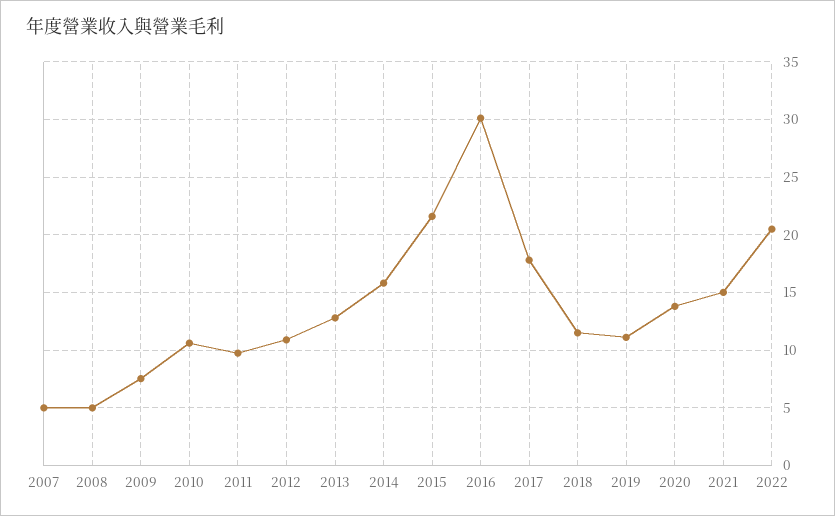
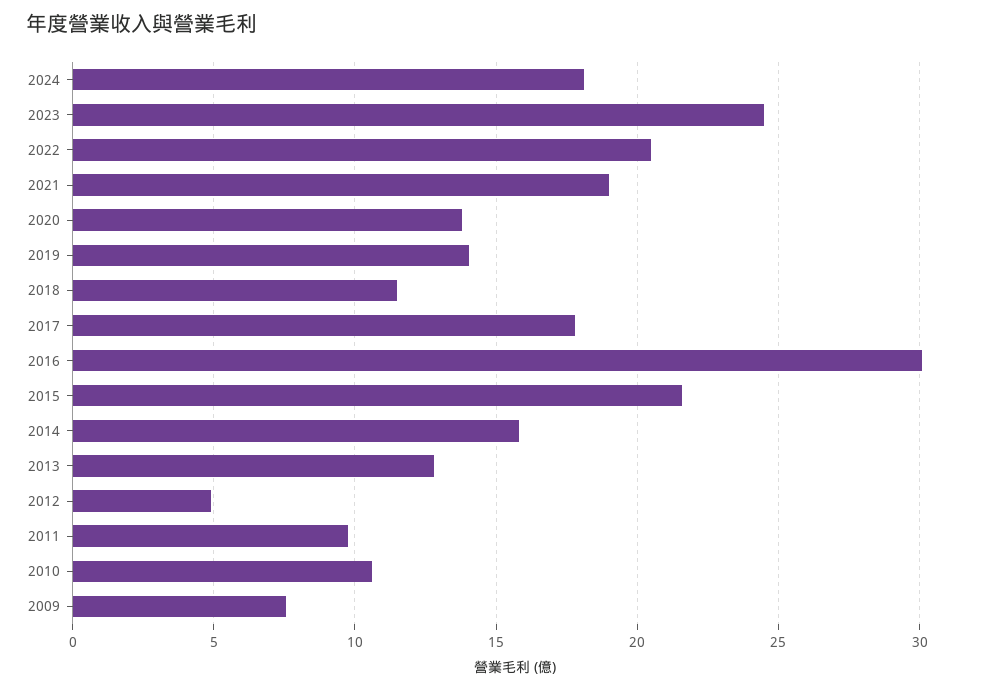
2007: 5 -> none
2008: 5 -> none
2012: 11 -> 5
2019: 11 -> 14
2021: 15 -> 19
2024: none -> 18
2023: none -> 24.5

